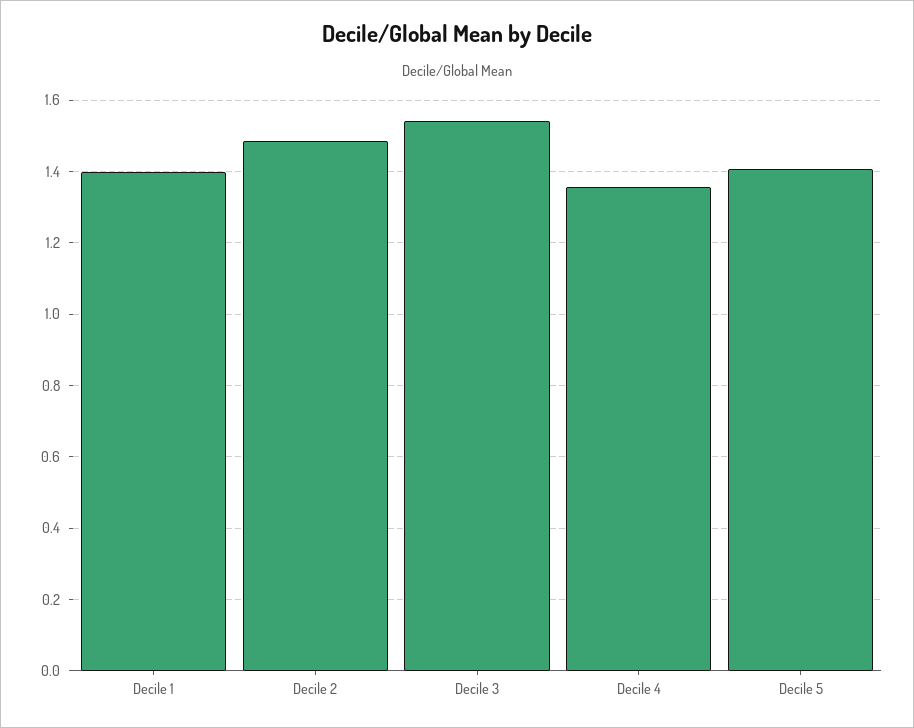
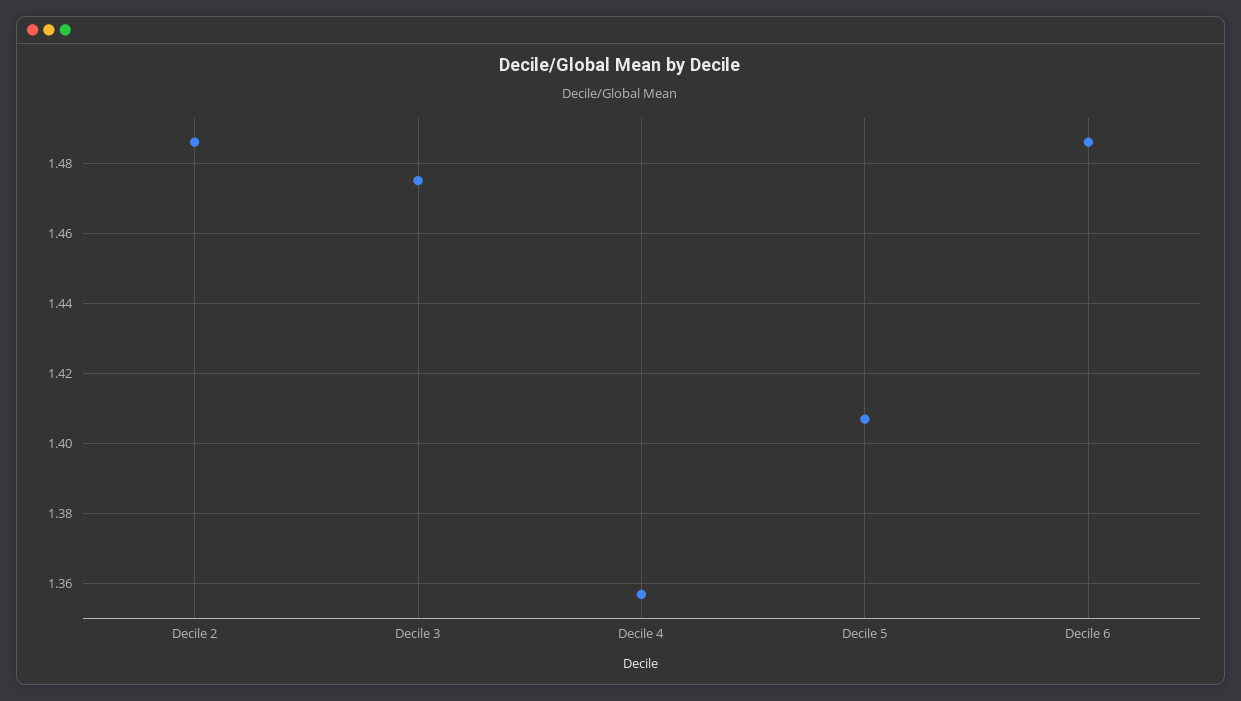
Decile 1: 1.4 -> none
Decile 3: 1.54 -> 1.475
Decile 6: none -> 1.485

